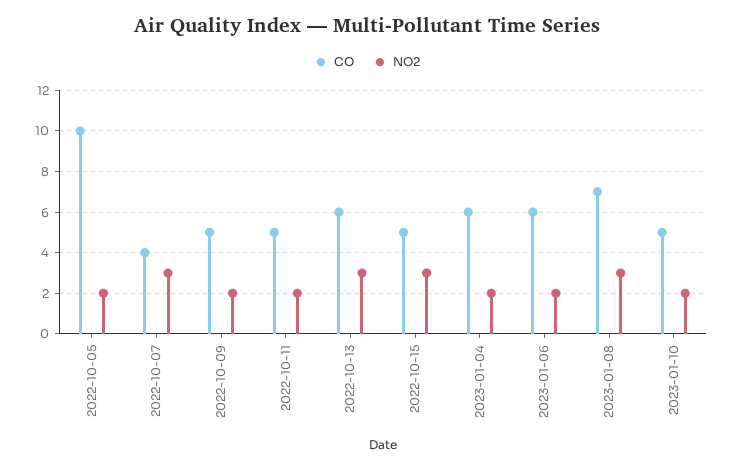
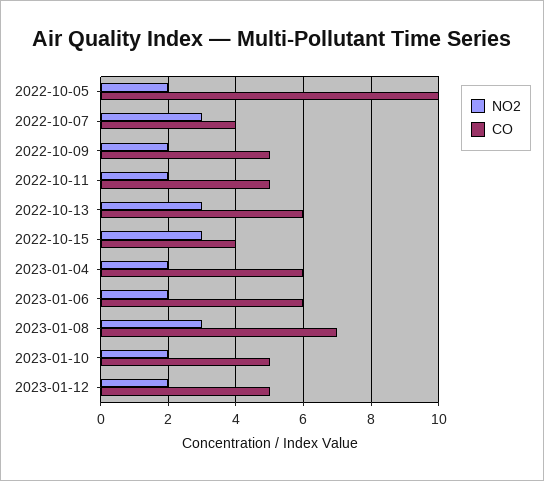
CO, 2022-10-15: 5 -> 4
NO2, 2023-01-12: none -> 2
CO, 2023-01-12: none -> 5

